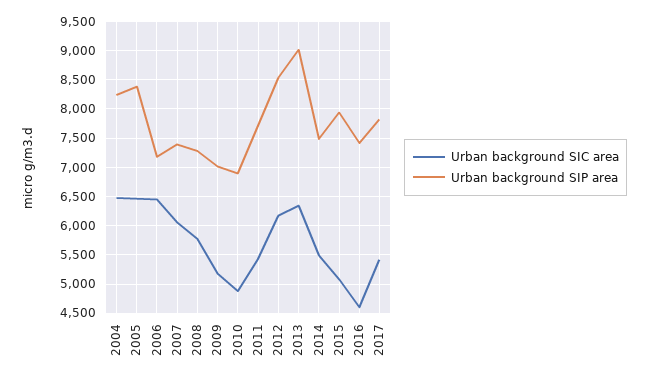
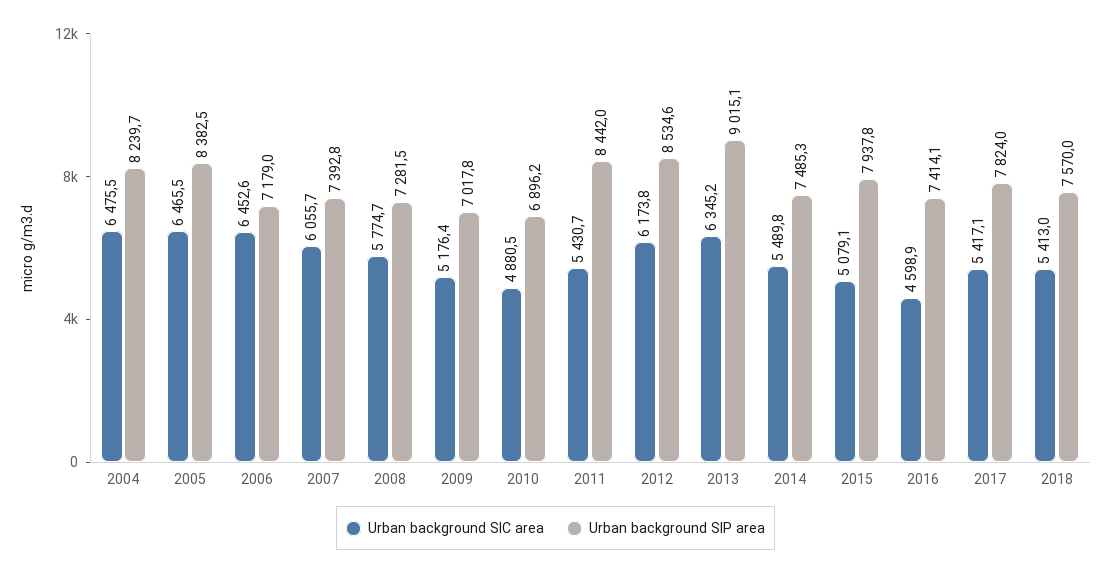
Urban background SIP area, 2011: 7750 -> 8442
Urban background SIC area, 2018: none -> 5413
Urban background SIP area, 2018: none -> 7570

